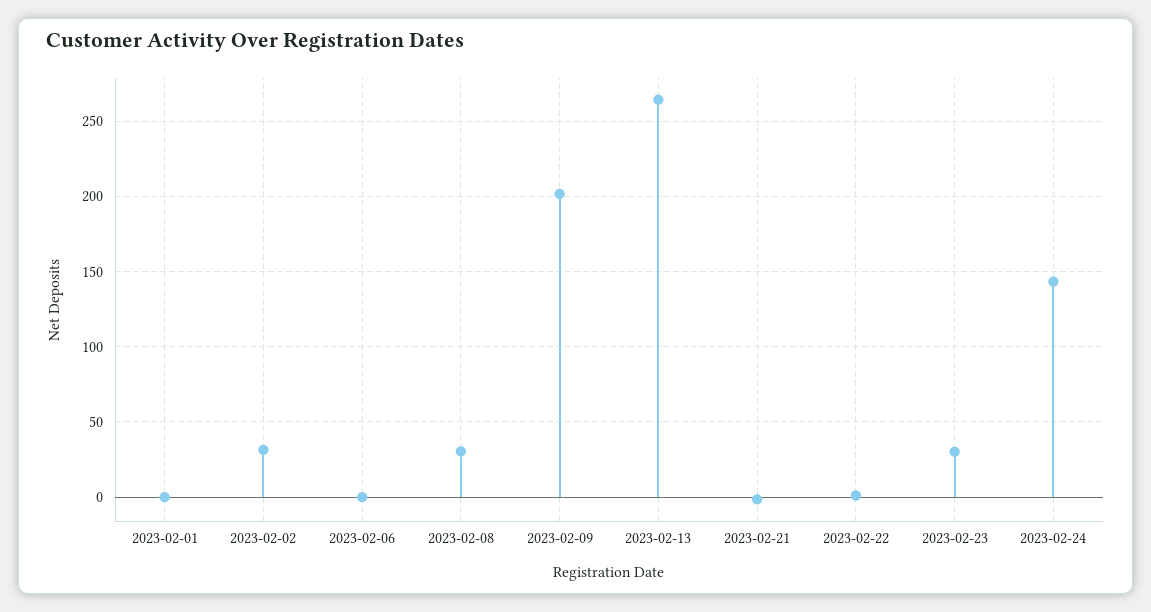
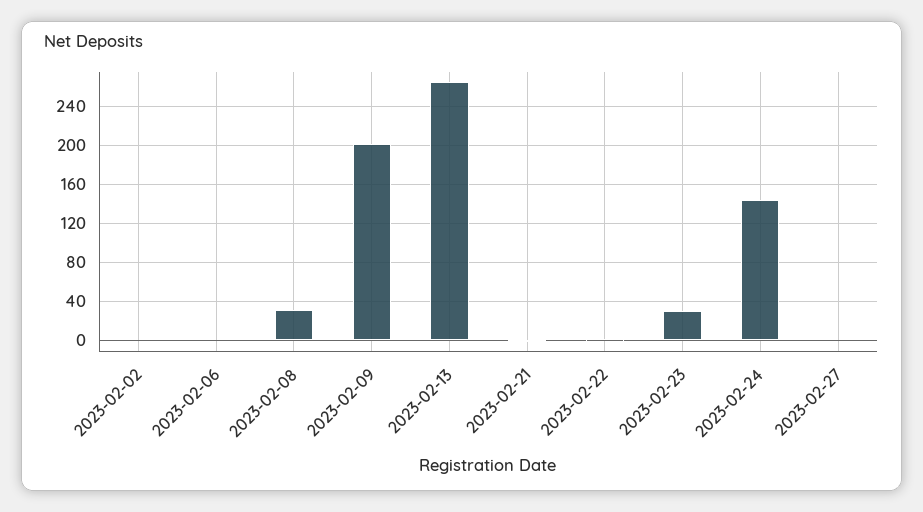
2023-02-01: 0 -> none
2023-02-02: 30 -> 0
2023-02-27: none -> 0

